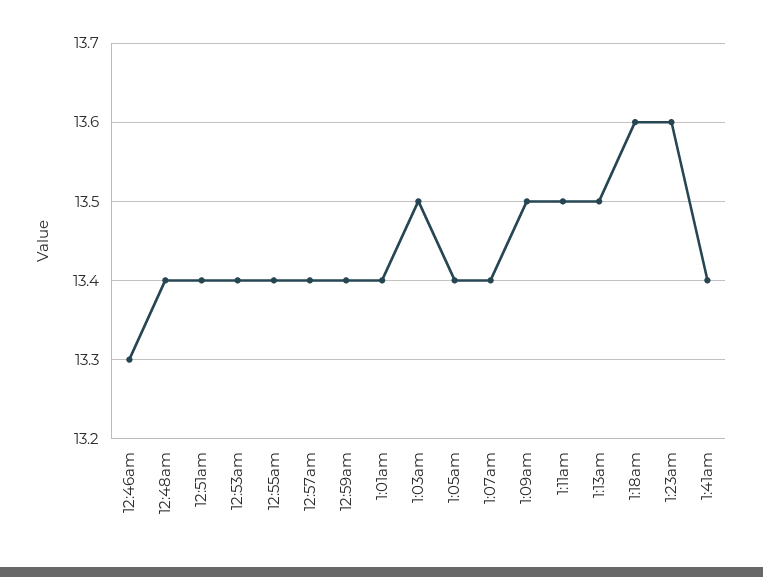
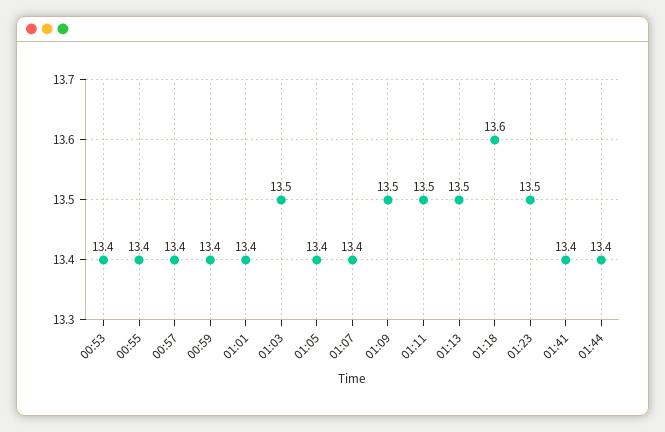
12:46am: 13.3 -> none
12:48am: 13.4 -> none
12:51am: 13.4 -> none
1:23am: 13.6 -> 13.5
01:44: none -> 13.4

